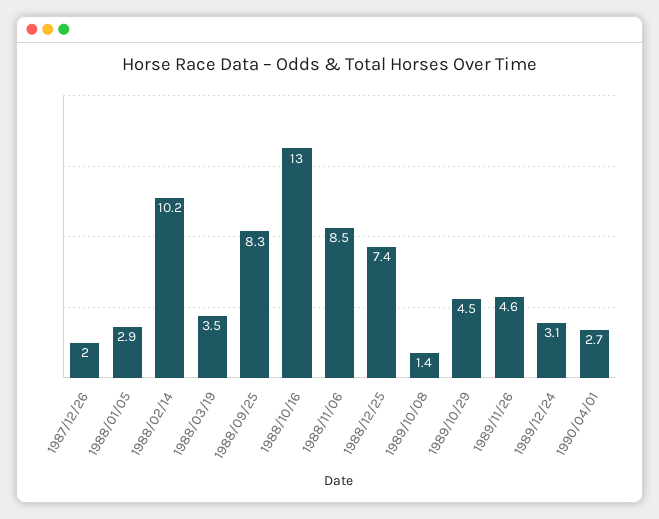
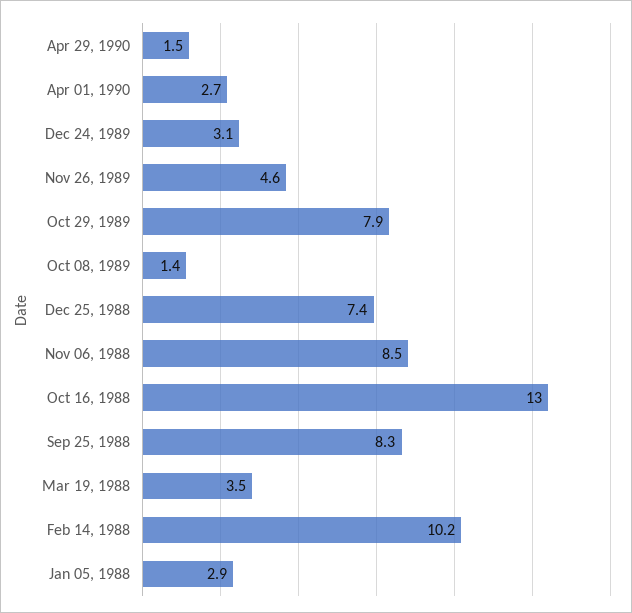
1987/12/26: 2 -> none
1989/10/29: 4.5 -> 7.9
Apr 29, 1990: none -> 1.5

